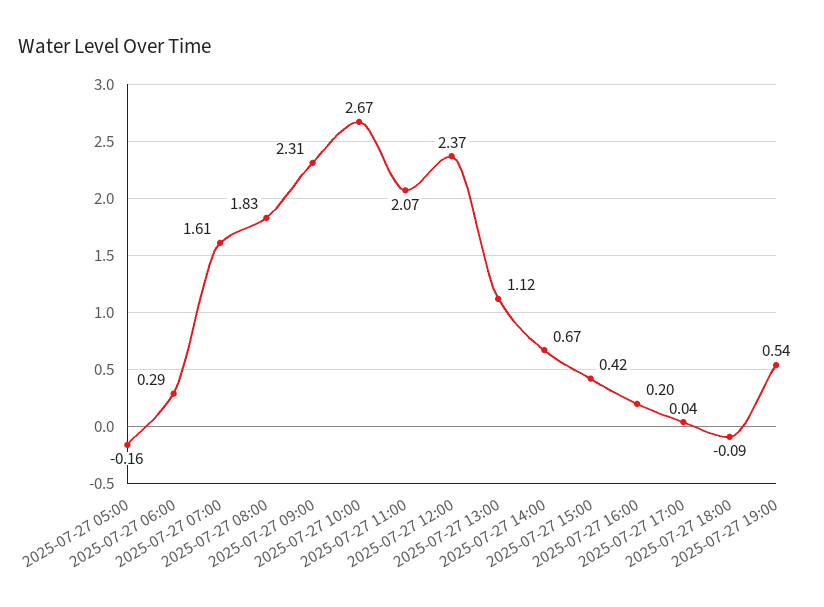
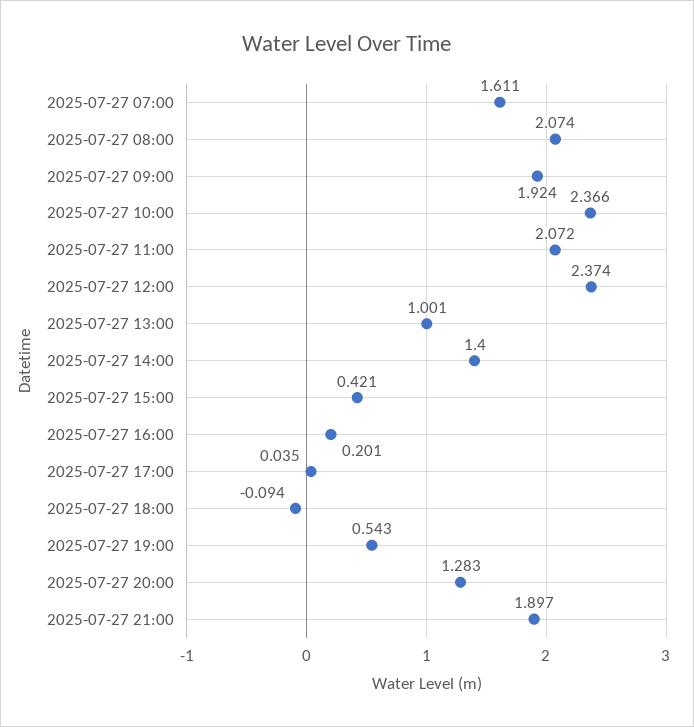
2025-07-27 05:00: -0.16 -> none
2025-07-27 06:00: 0.29 -> none
2025-07-27 08:00: 1.83 -> 2.074
2025-07-27 09:00: 2.31 -> 1.924
2025-07-27 10:00: 2.67 -> 2.366
2025-07-27 13:00: 1.12 -> 1.001
2025-07-27 14:00: 0.67 -> 1.4
2025-07-27 20:00: none -> 1.283
2025-07-27 21:00: none -> 1.897

